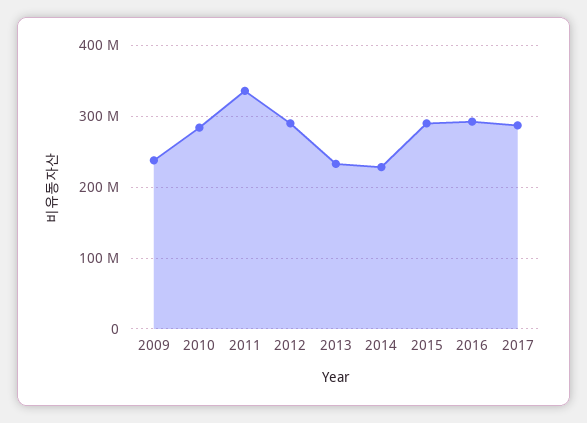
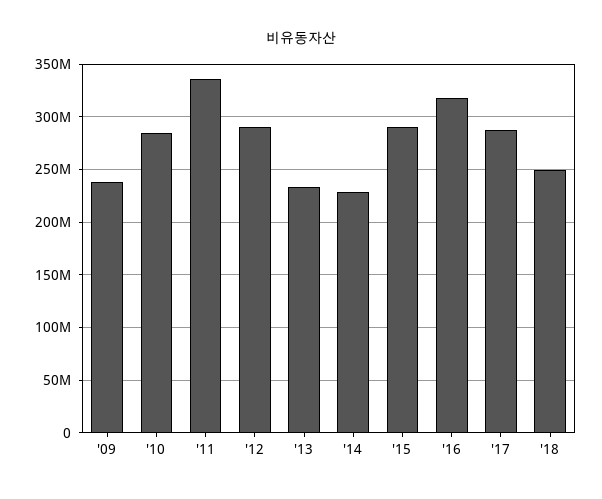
2016: 290000000 -> 320000000
'18: none -> 250000000

